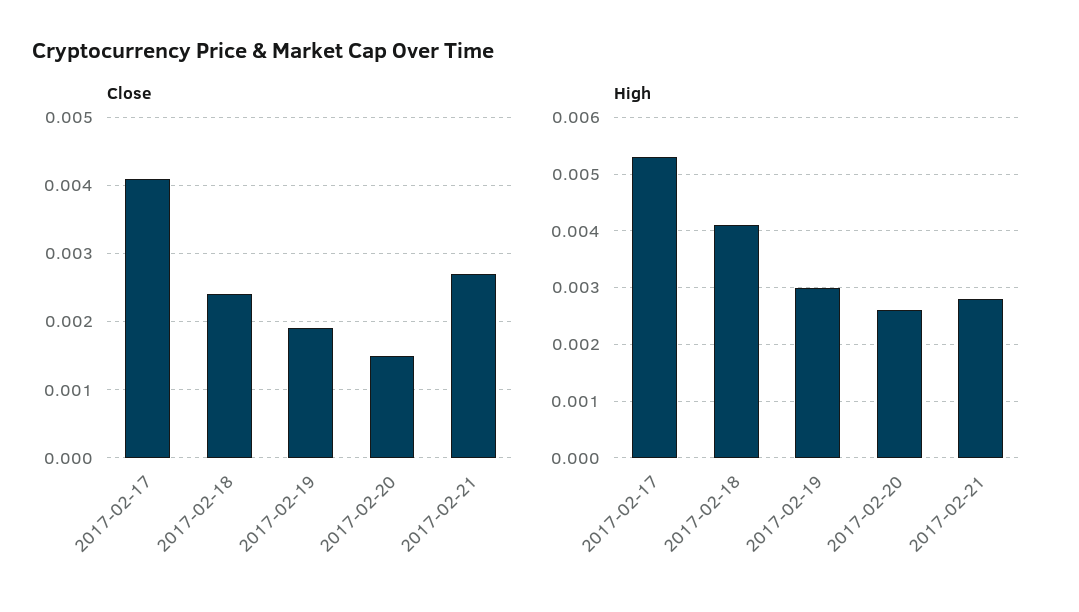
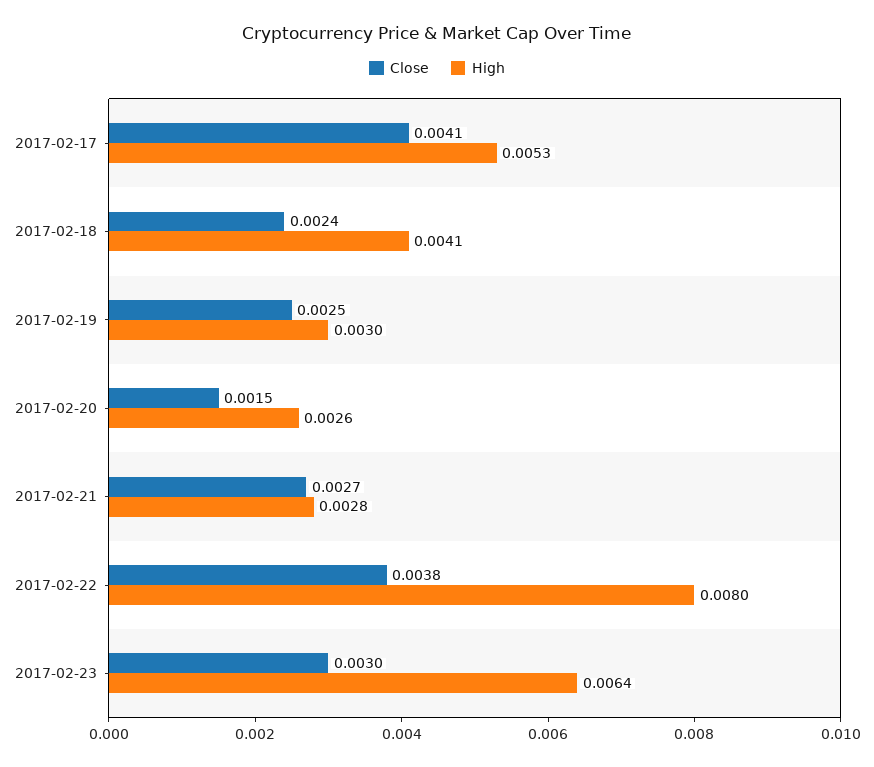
Close, 2017-02-19: 0.0019 -> 0.0025
Close, 2017-02-22: none -> 0.0038
High, 2017-02-22: none -> 0.008
Close, 2017-02-23: none -> 0.003
High, 2017-02-23: none -> 0.0064

